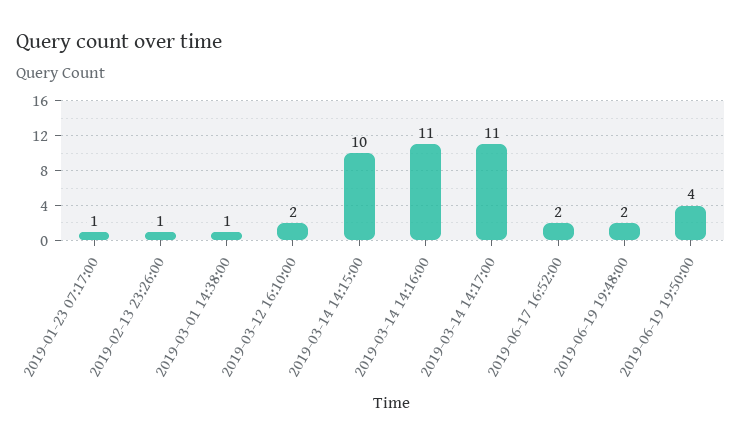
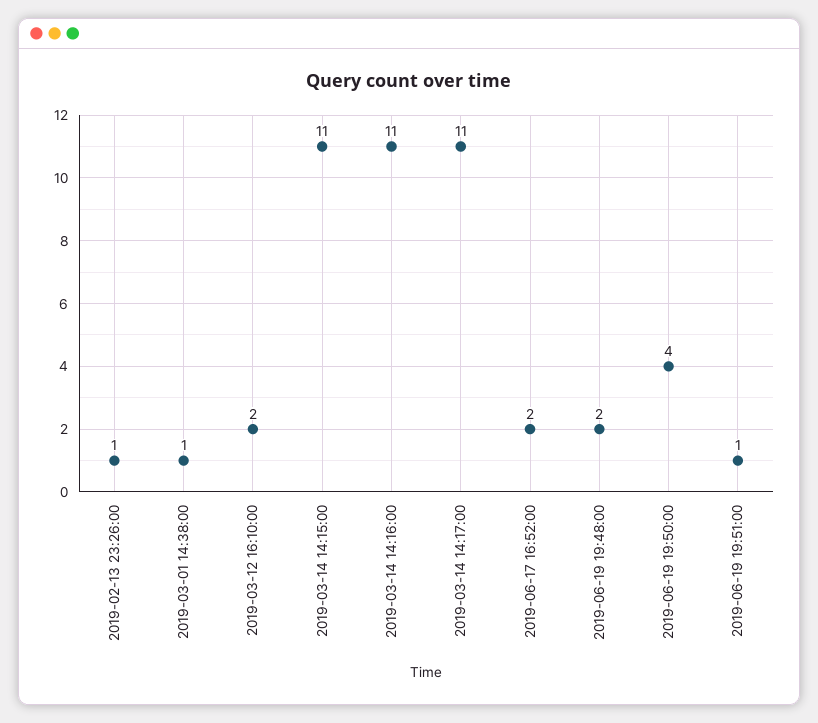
2019-01-23 07:17:00: 1 -> none
2019-03-14 14:15:00: 10 -> 11
2019-06-19 19:51:00: none -> 1

